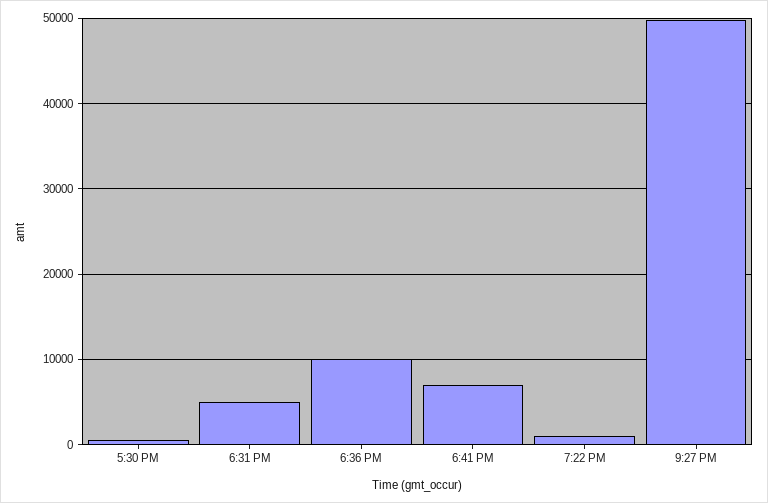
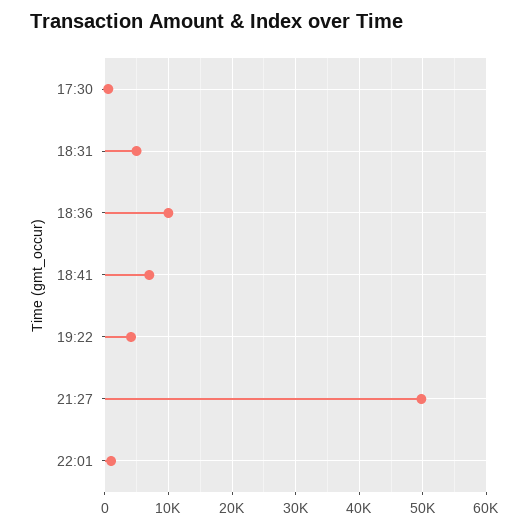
7:22 PM: 1000 -> 4000
22:01: none -> 1000

